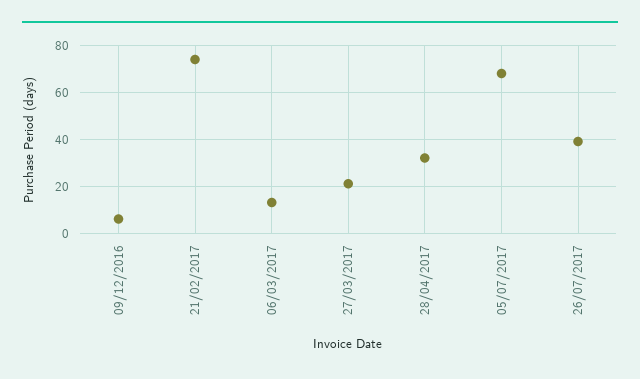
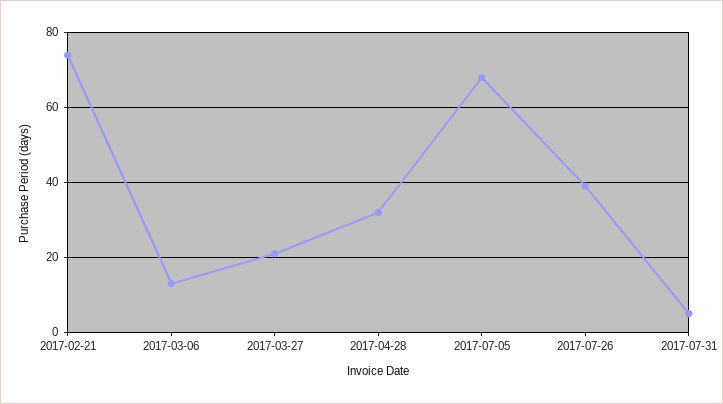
09/12/2016: 5 -> none
2017-07-31: none -> 5

